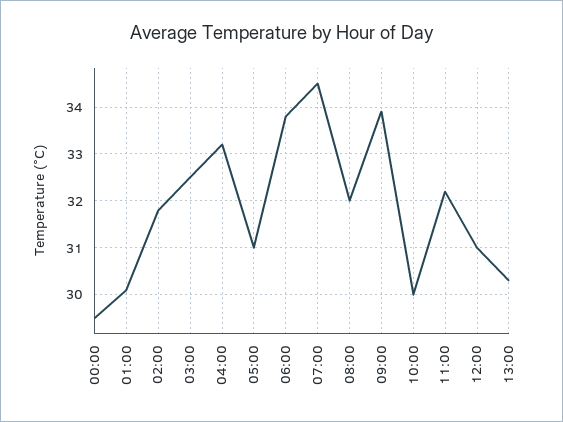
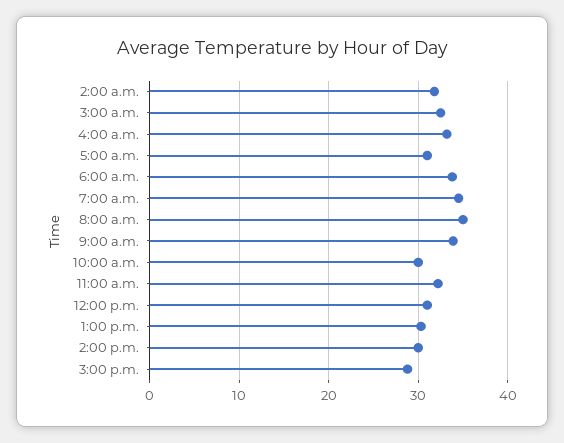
00:00: 29.5 -> none
01:00: 30 -> none
08:00: 32 -> 35
2:00 p.m.: none -> 30
3:00 p.m.: none -> 29

